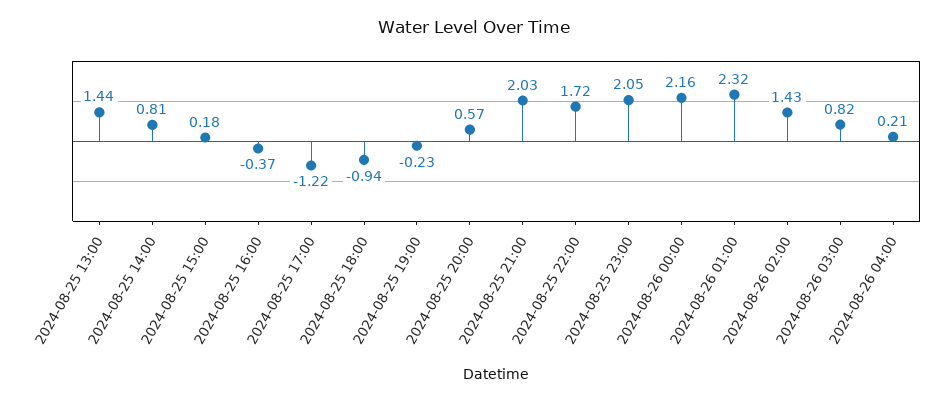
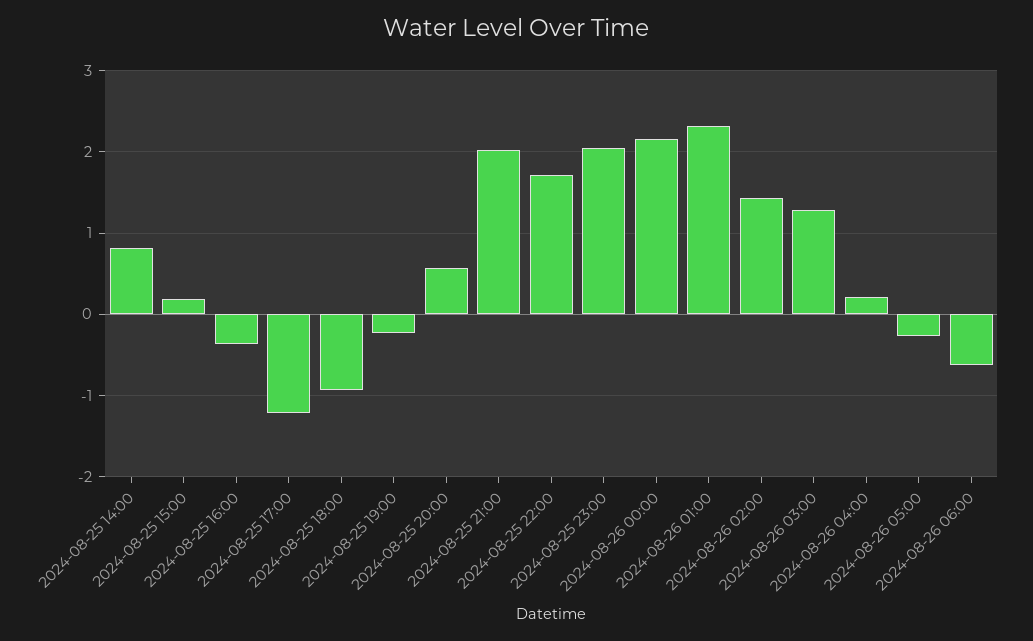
2024-08-25 13:00: 1.44 -> none
2024-08-26 03:00: 0.82 -> 1.3
2024-08-26 05:00: none -> -0.3
2024-08-26 06:00: none -> -0.6

